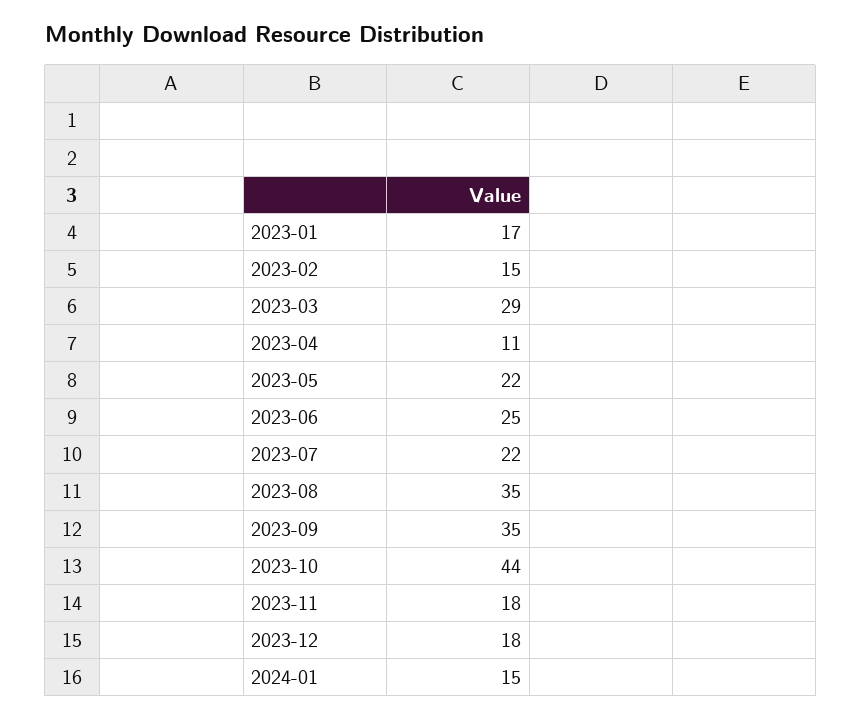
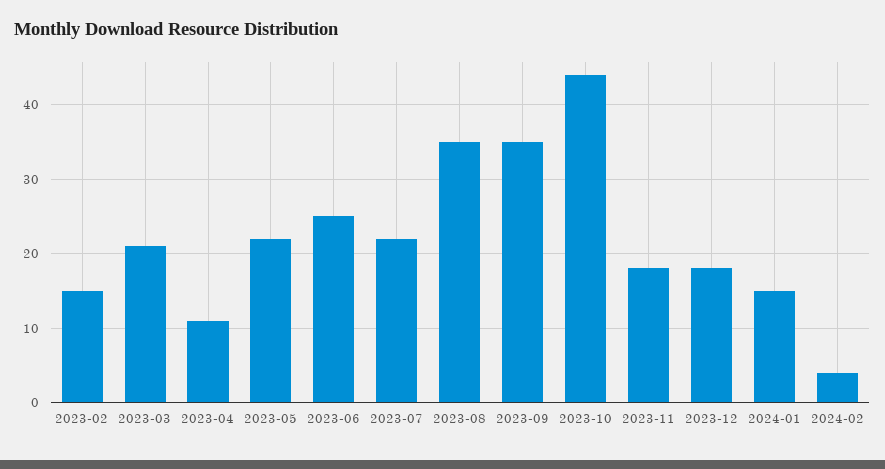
2023-01: 17 -> none
2023-03: 29 -> 21
2024-02: none -> 4

